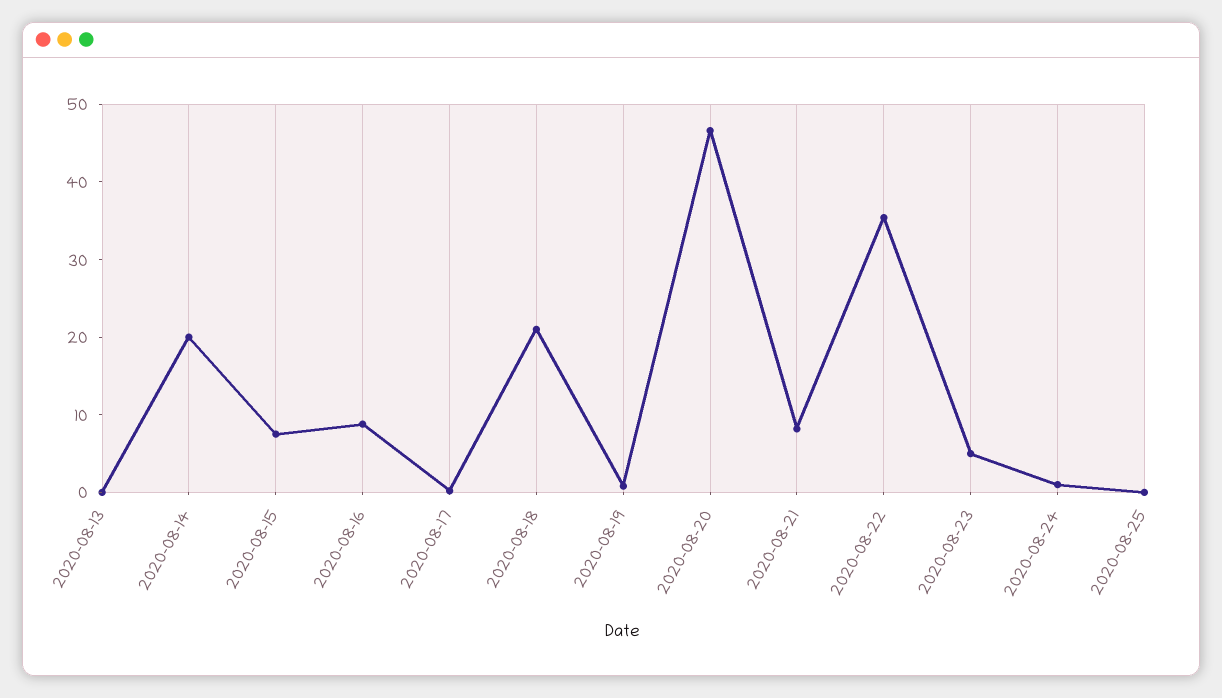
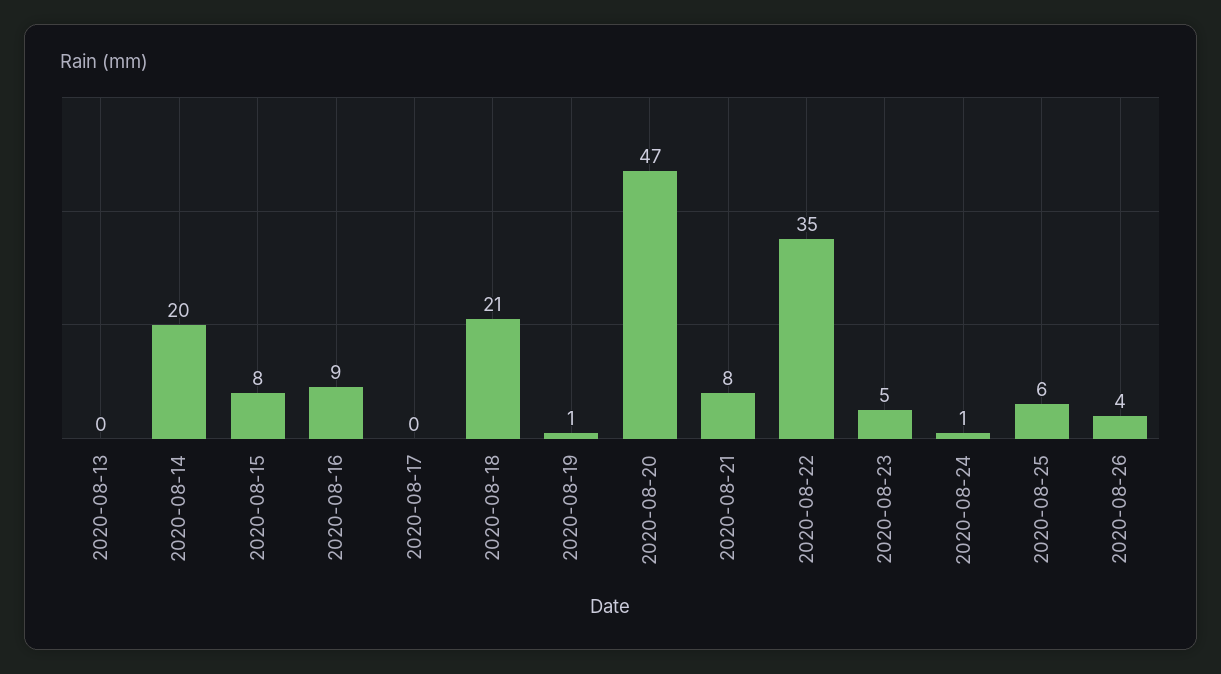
2020-08-25: 0 -> 6
2020-08-26: none -> 4

